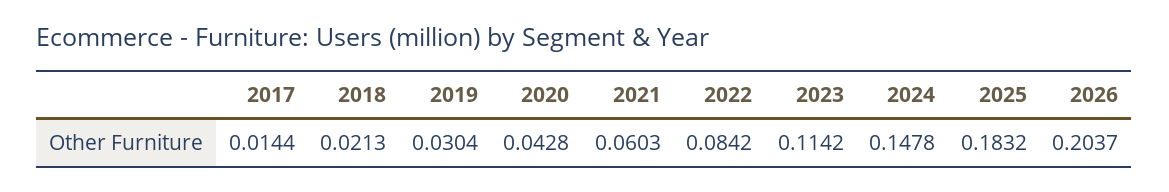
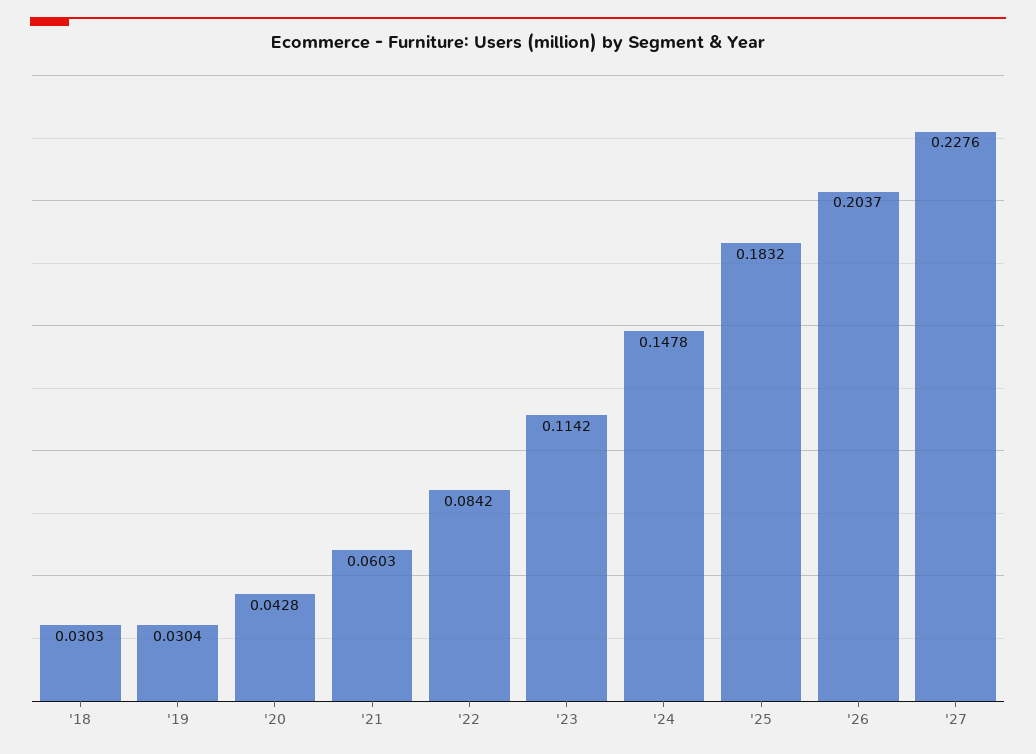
2017: 0.0144 -> none
2018: 0.0213 -> 0.0303
'27: none -> 0.2276

